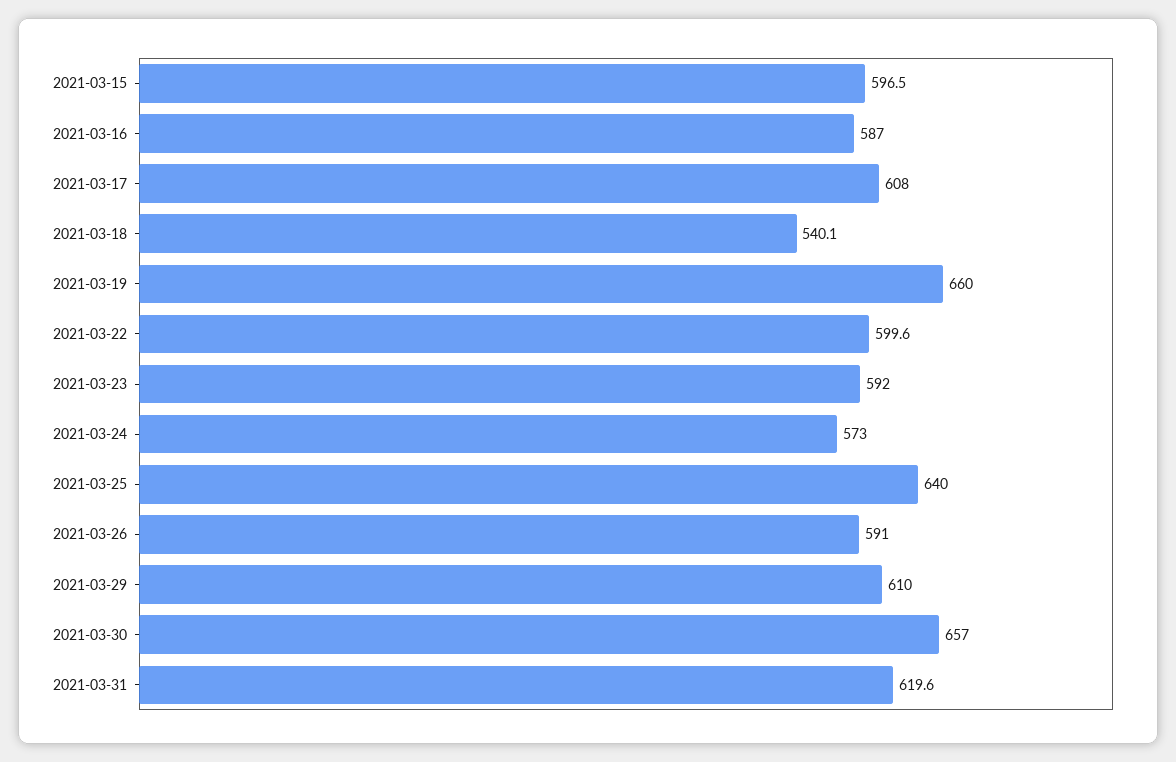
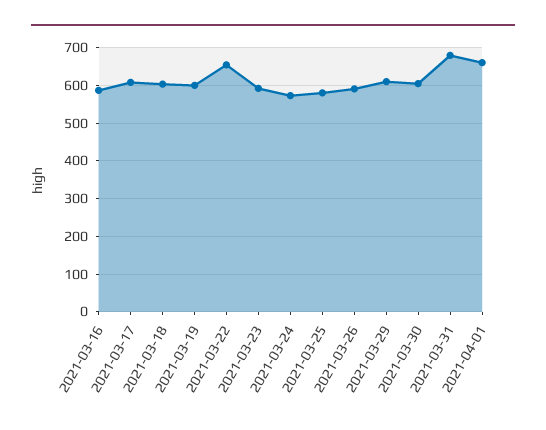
2021-03-15: 596.5 -> none
2021-03-18: 540.1 -> 600
2021-03-19: 660 -> 600
2021-03-22: 599.6 -> 660
2021-03-25: 640 -> 580
2021-03-30: 657 -> 600
2021-03-31: 619.6 -> 680
2021-04-01: none -> 660

